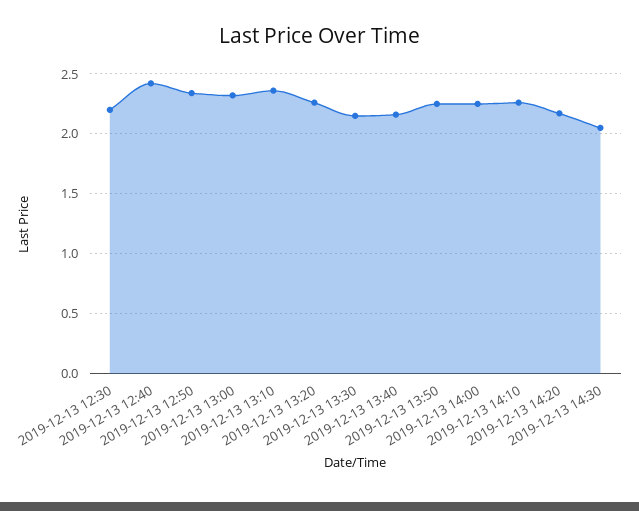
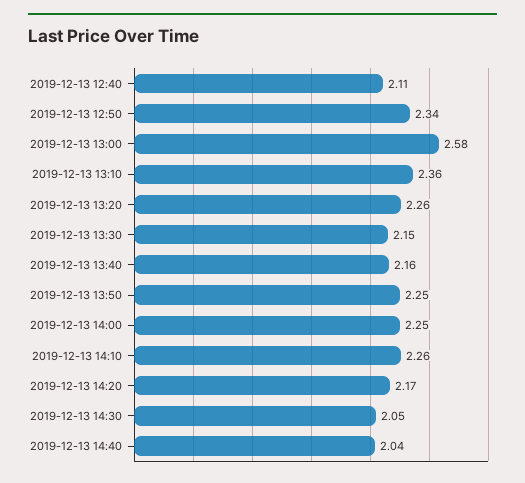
2019-12-13 12:30: 2.2 -> none
2019-12-13 12:40: 2.4 -> 2.11
2019-12-13 13:00: 2.3 -> 2.58
2019-12-13 14:40: none -> 2.04

